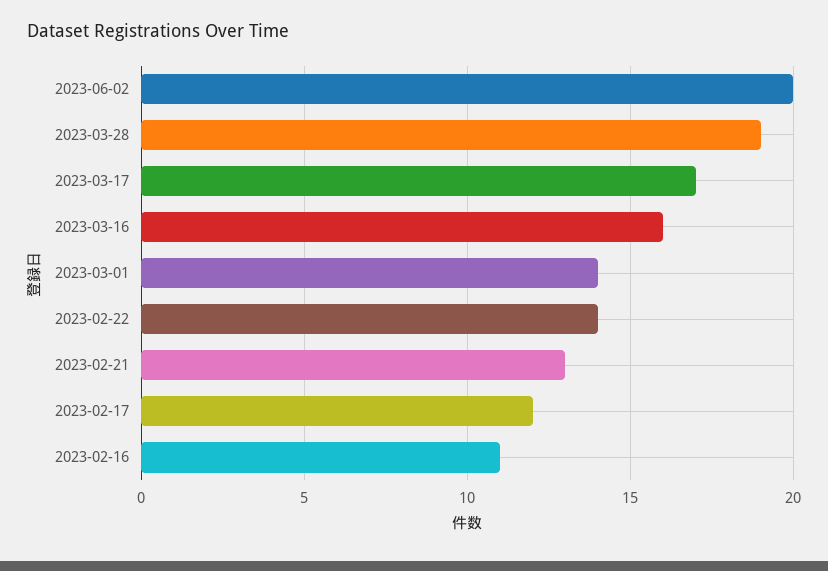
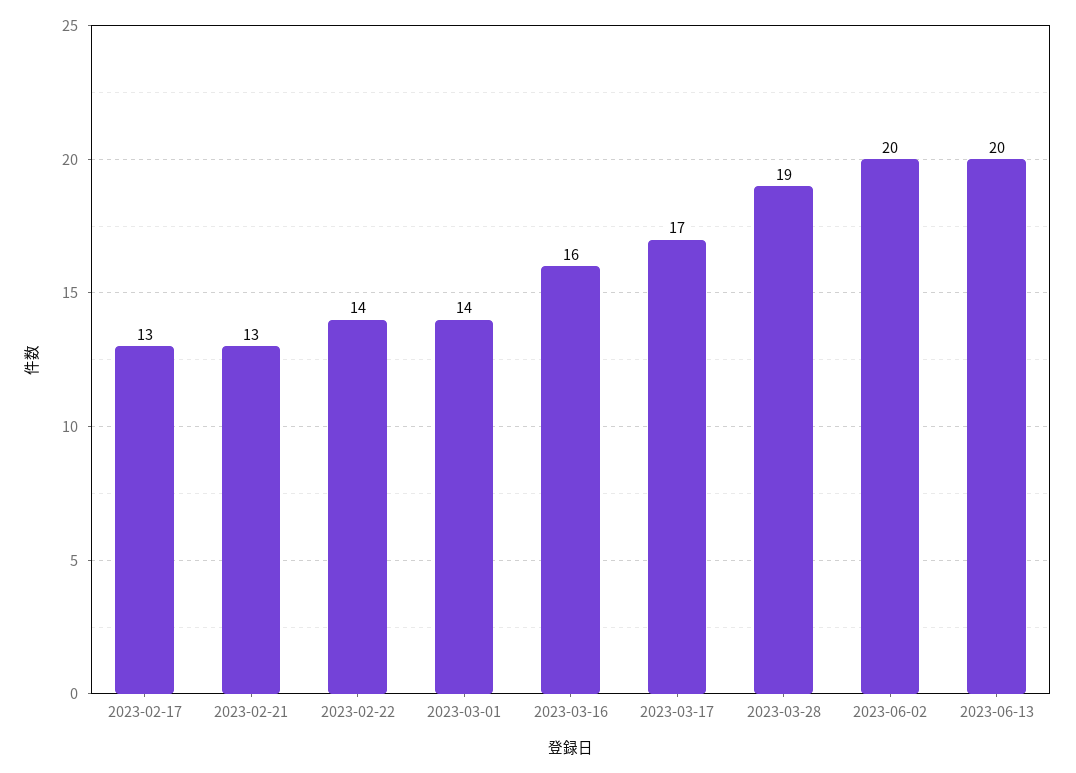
2023-02-17: 12 -> 13
2023-02-16: 11 -> none
2023-06-13: none -> 20

